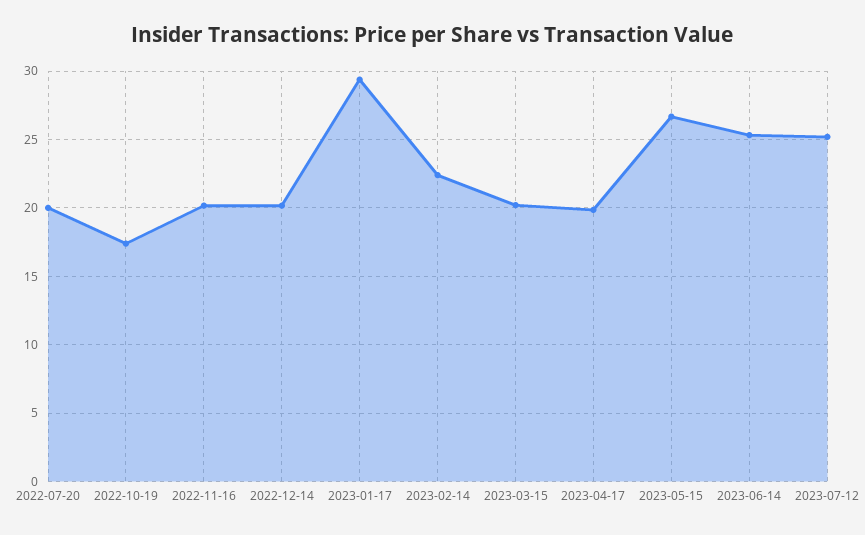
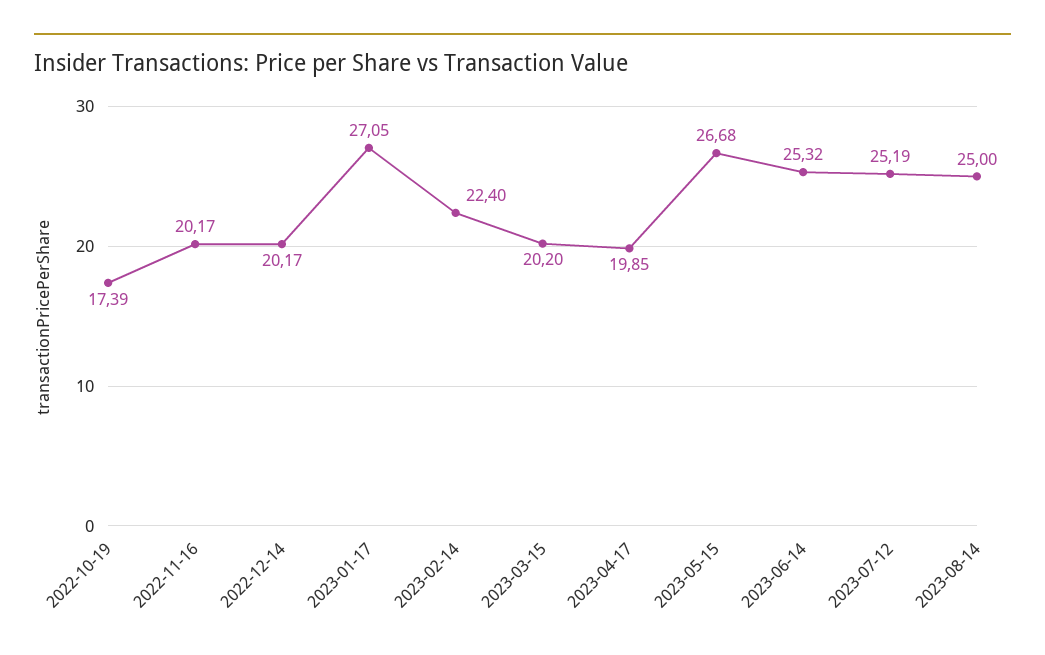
2022-07-20: 20 -> none
2023-01-17: 29.5 -> 27.05
2023-08-14: none -> 25

